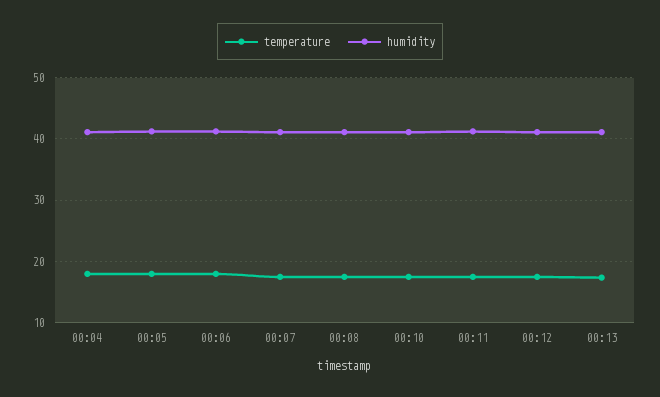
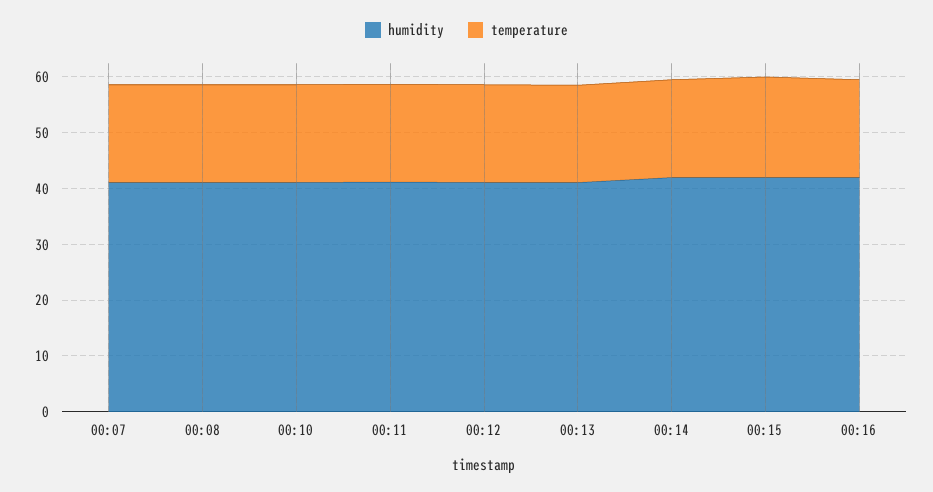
temperature, 00:04: 18 -> none
humidity, 00:04: 41 -> none
temperature, 00:05: 18 -> none
humidity, 00:05: 41 -> none
temperature, 00:06: 18 -> none
humidity, 00:06: 41 -> none
humidity, 00:14: none -> 42
temperature, 00:14: none -> 18
humidity, 00:15: none -> 42
temperature, 00:15: none -> 18
humidity, 00:16: none -> 42
temperature, 00:16: none -> 18

